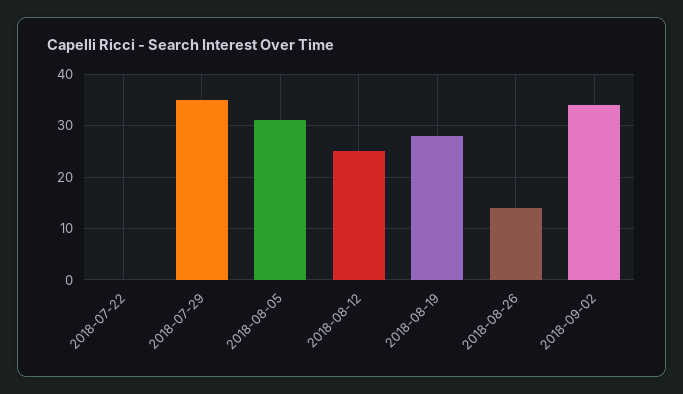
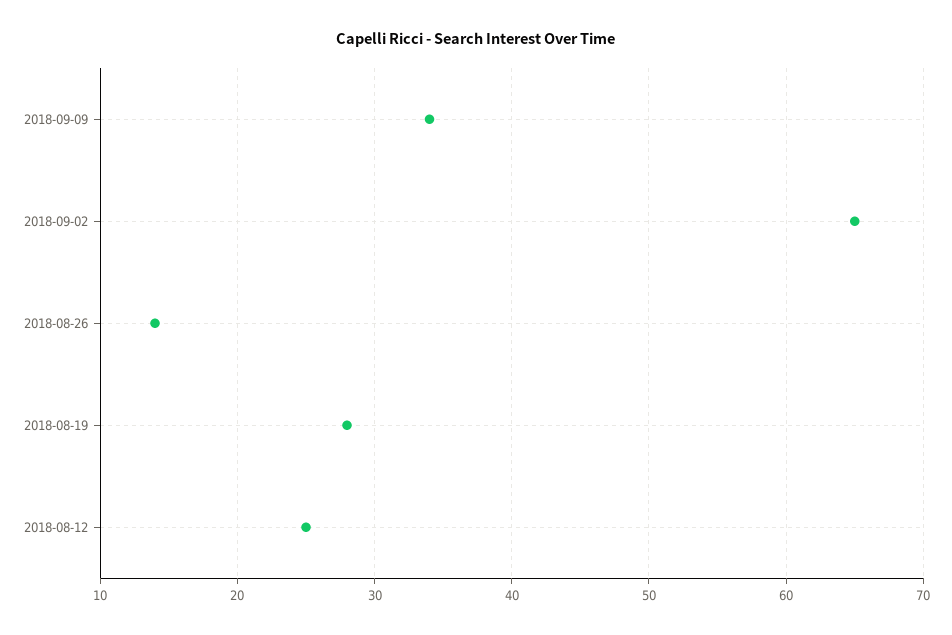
2018-07-22: 0 -> none
2018-07-29: 35 -> none
2018-08-05: 30 -> none
2018-09-02: 35 -> 65
2018-09-09: none -> 34

